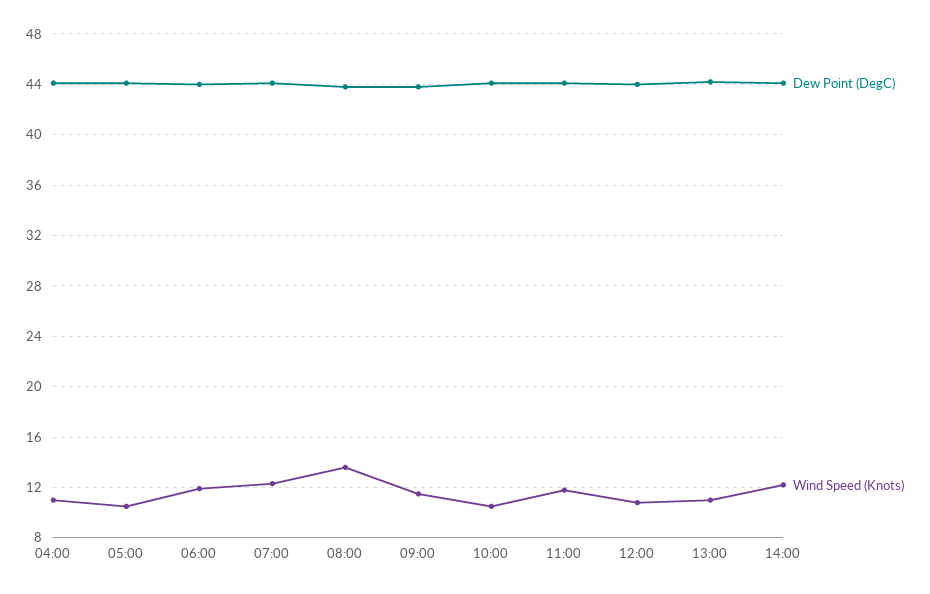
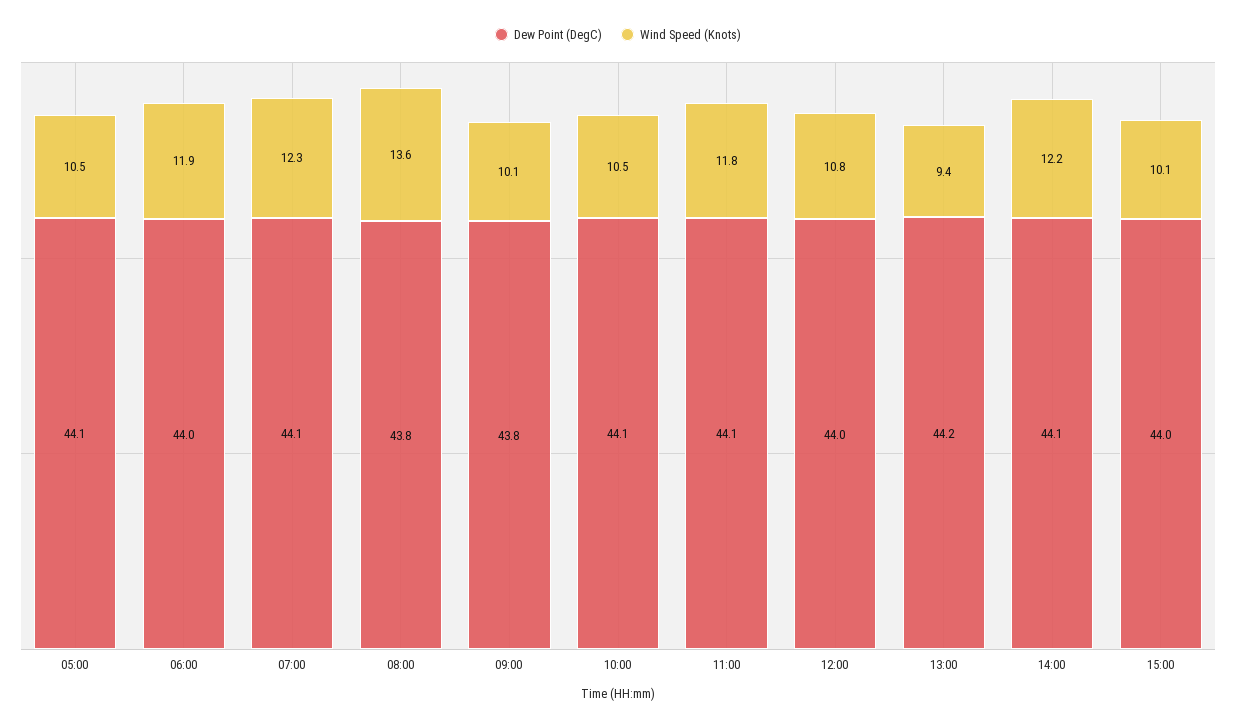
Dew Point (DegC), 04:00: 44 -> none
Wind Speed (Knots), 04:00: 11 -> none
Wind Speed (Knots), 09:00: 11.5 -> 10.1
Wind Speed (Knots), 13:00: 11 -> 9.4
Dew Point (DegC), 15:00: none -> 44
Wind Speed (Knots), 15:00: none -> 10.1

